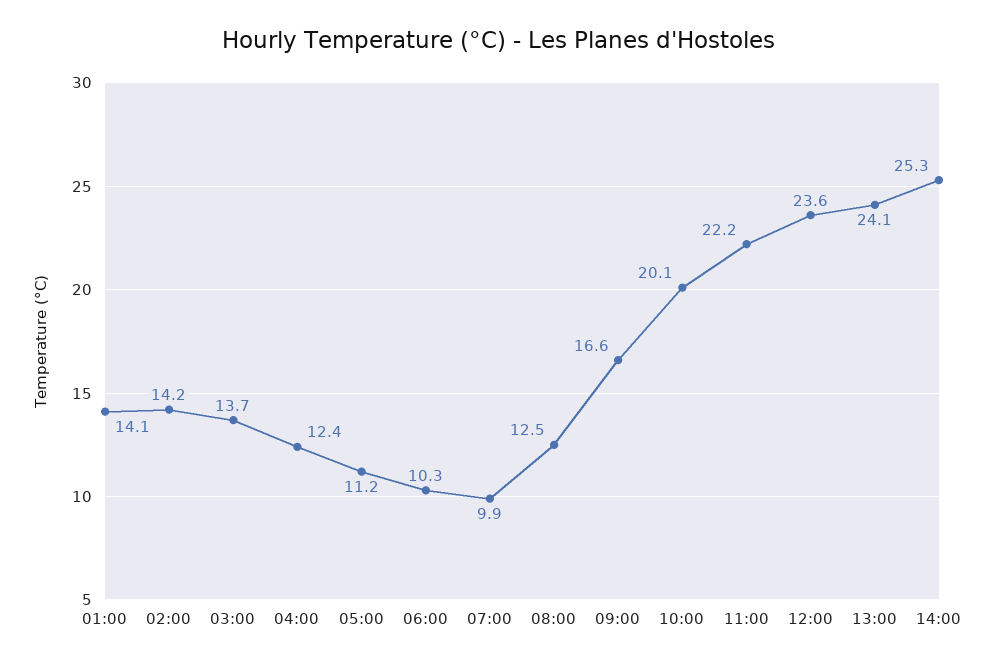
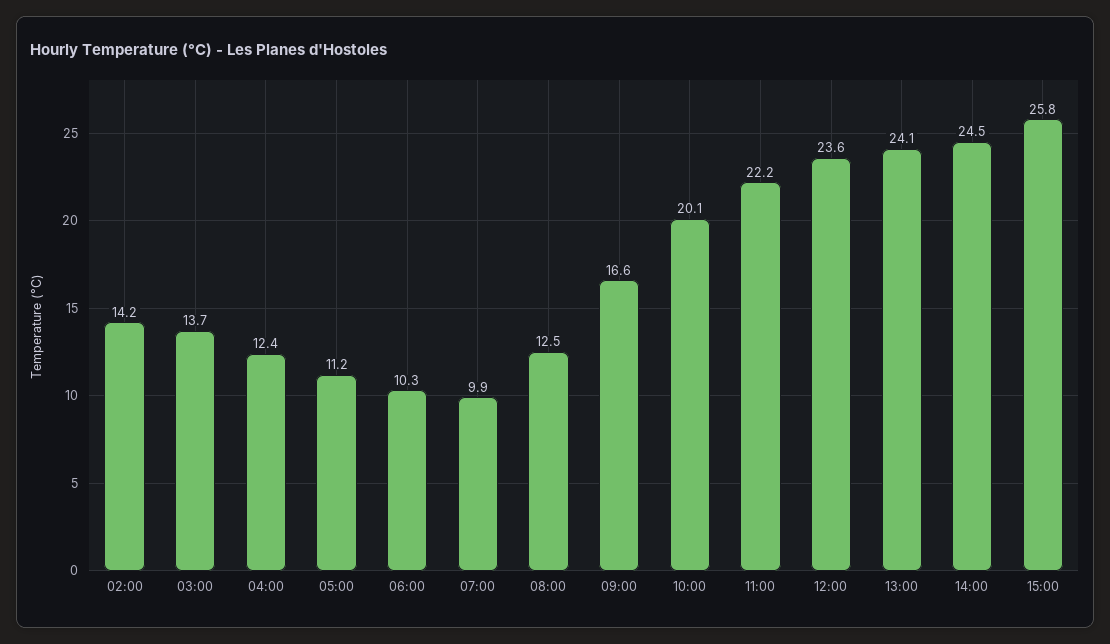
01:00: 14.1 -> none
14:00: 25.3 -> 24.5
15:00: none -> 25.8

